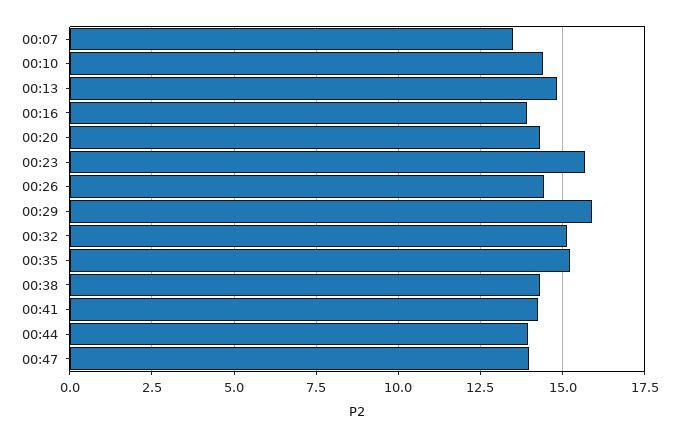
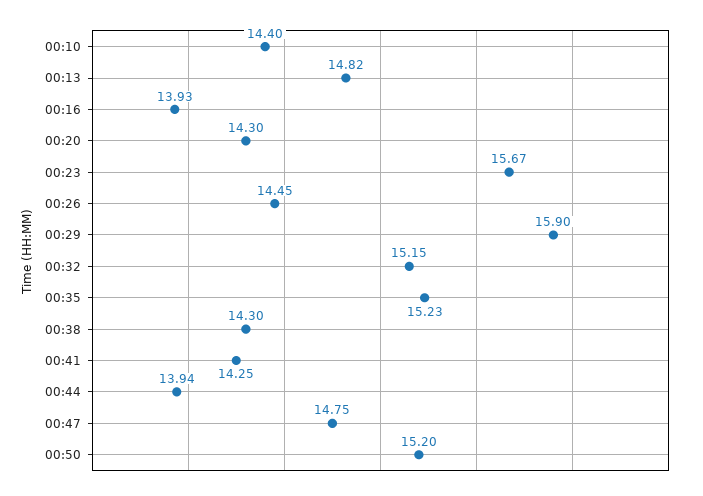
00:07: 13.5 -> none
00:47: 14 -> 14.75
00:50: none -> 15.2

